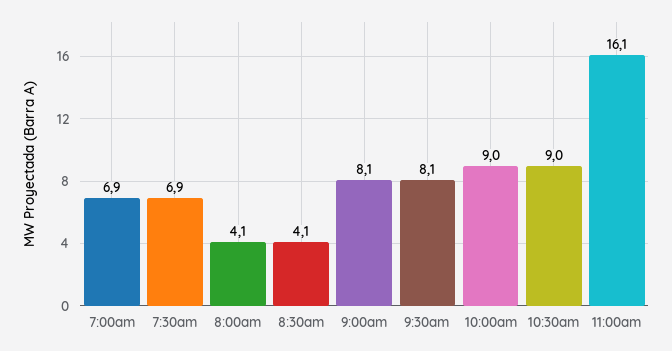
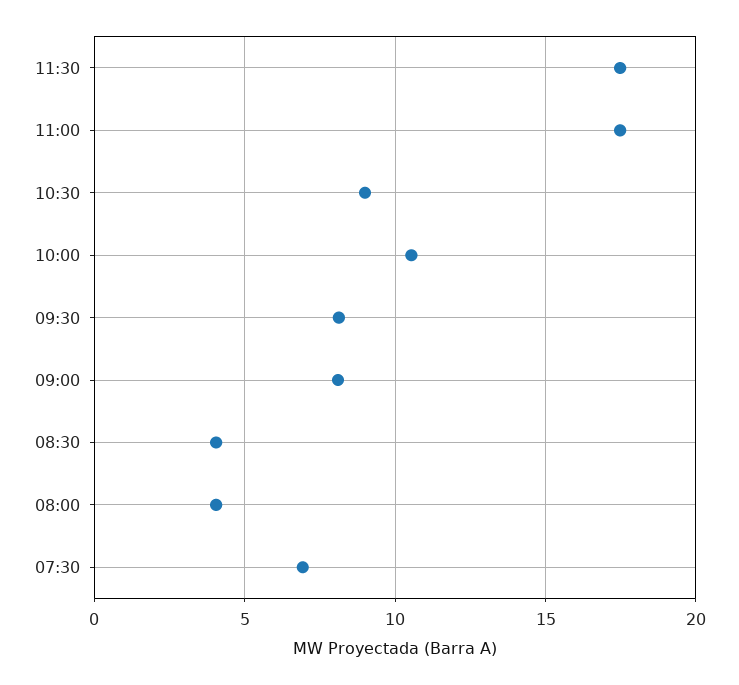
7:00am: 6.9 -> none
10:00am: 9 -> 10.5
11:00am: 16.1 -> 17.5
11:30: none -> 17.5

